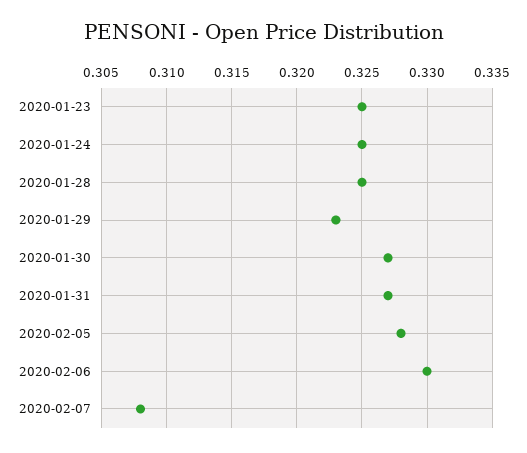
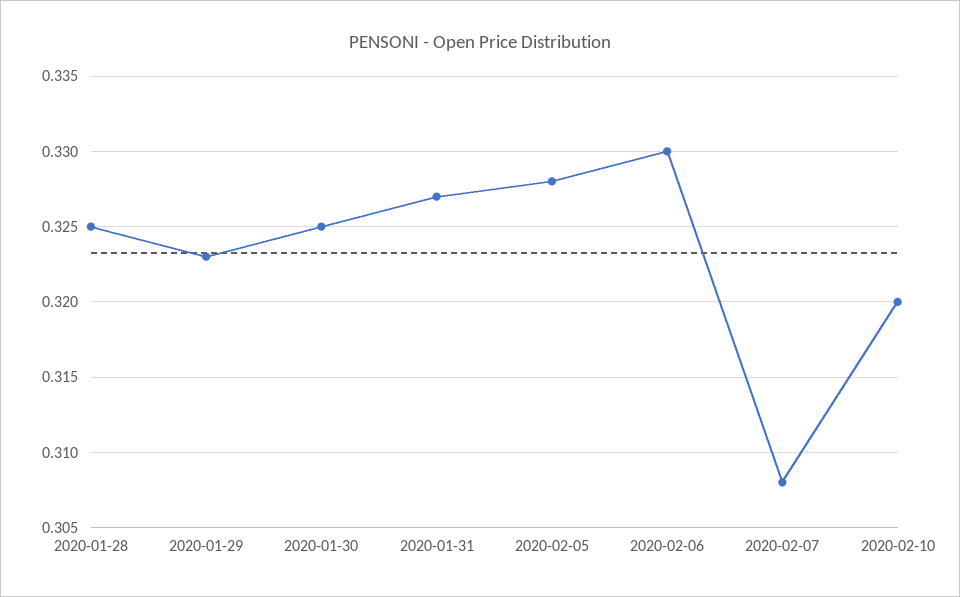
2020-01-23: 0.325 -> none
2020-01-24: 0.325 -> none
2020-01-30: 0.327 -> 0.325
2020-02-10: none -> 0.32

